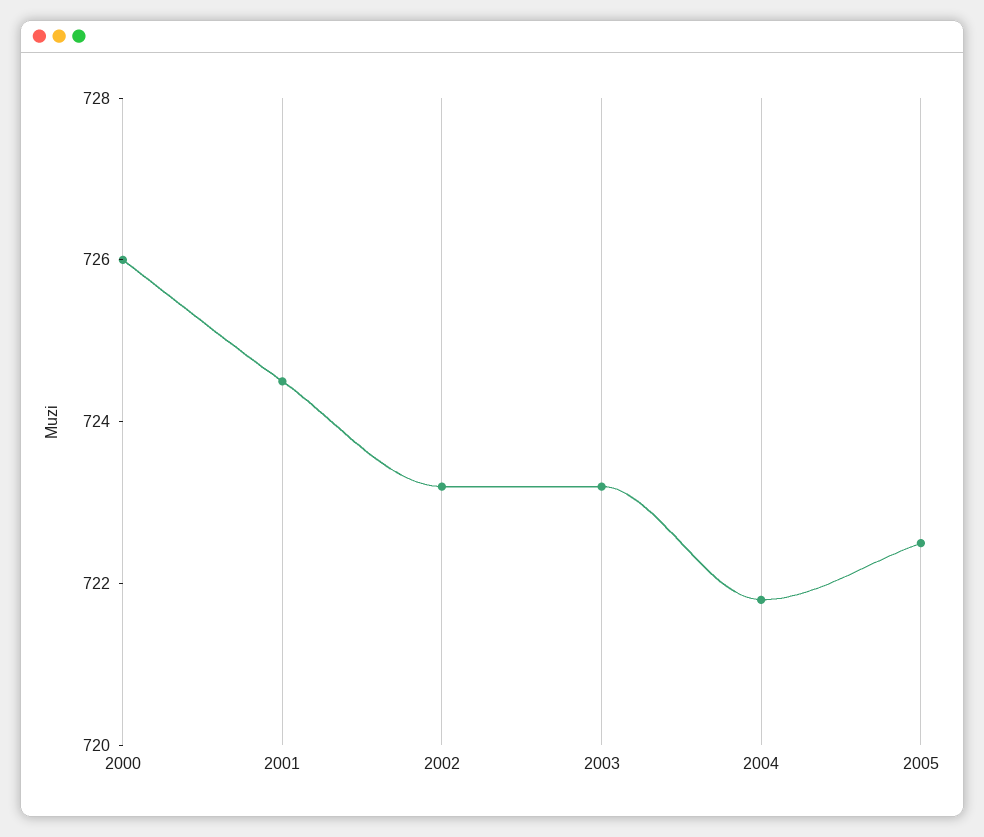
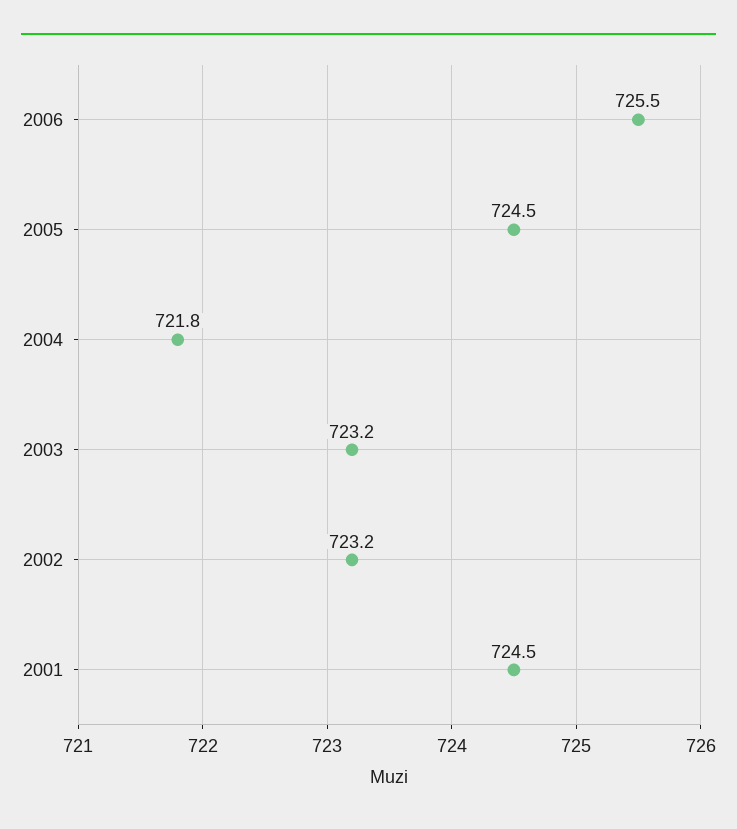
2000: 726 -> none
2005: 722.5 -> 724.5
2006: none -> 725.5

